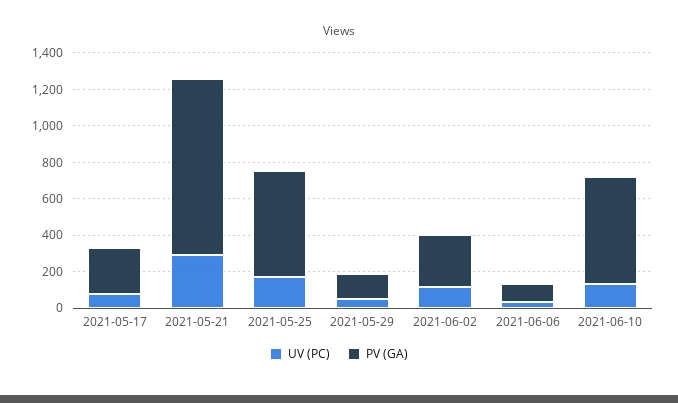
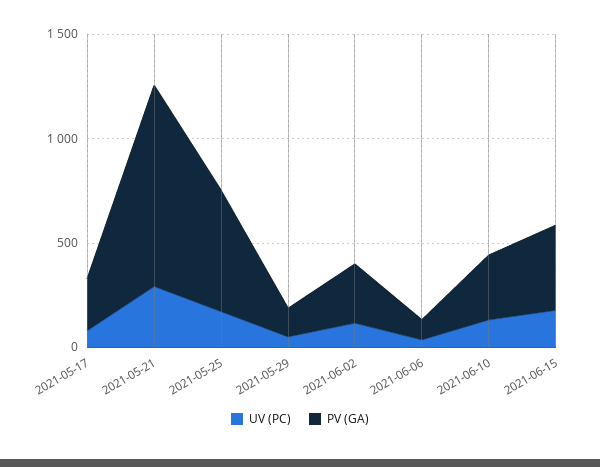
PV (GA), 2021-06-10: 600 -> 300
UV (PC), 2021-06-15: none -> 200
PV (GA), 2021-06-15: none -> 400

